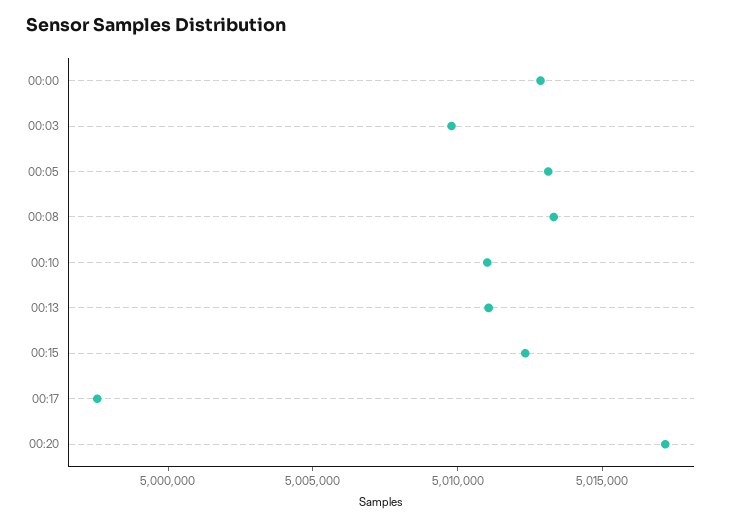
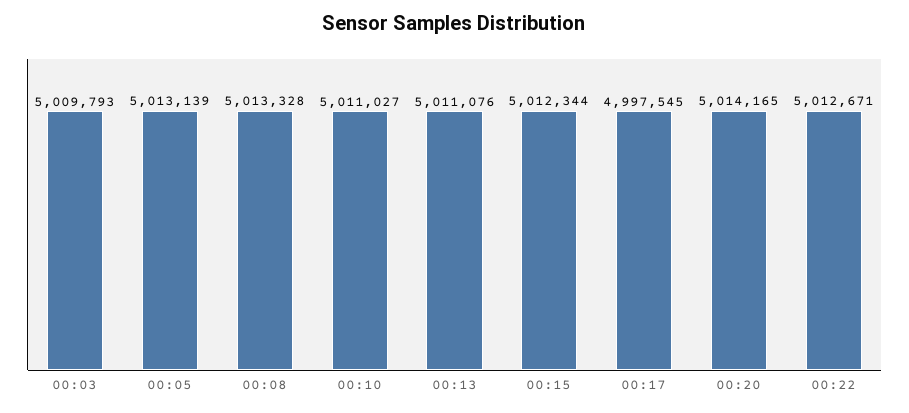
00:00: 5013000 -> none
00:20: 5017000 -> 5014165
00:22: none -> 5012671

